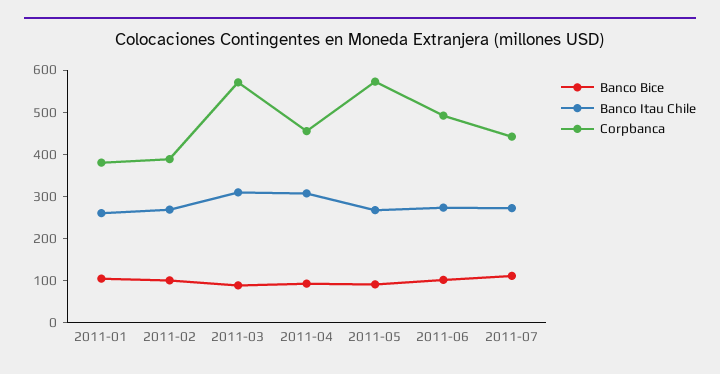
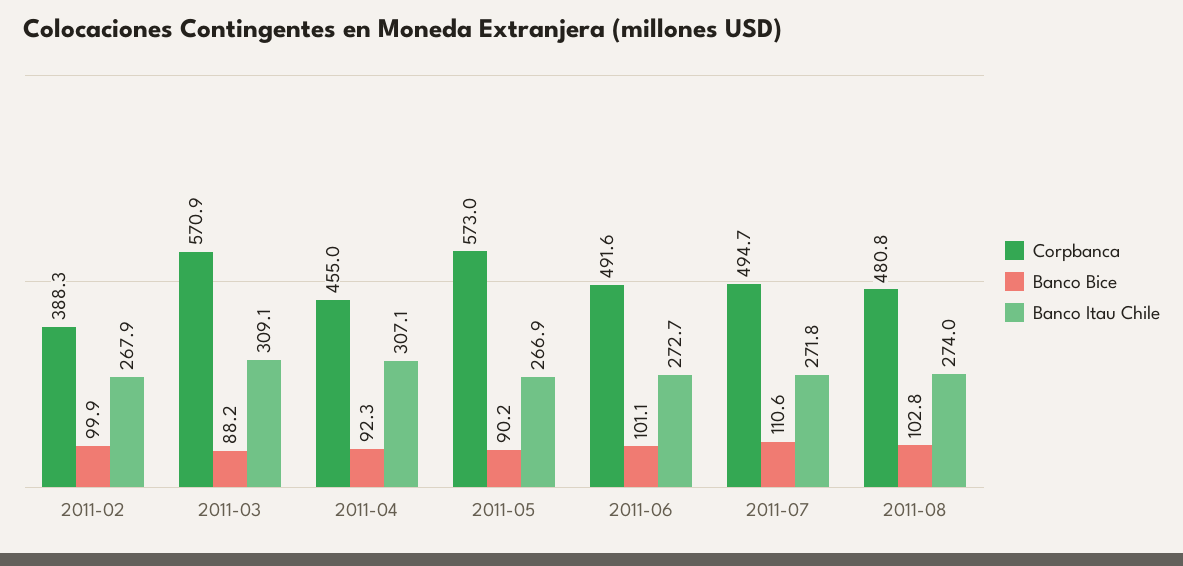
Banco Bice, 2011-01: 100 -> none
Banco Itau Chile, 2011-01: 260 -> none
Corpbanca, 2011-01: 380 -> none
Corpbanca, 2011-07: 440 -> 494.7
Corpbanca, 2011-08: none -> 480.8
Banco Bice, 2011-08: none -> 102.8
Banco Itau Chile, 2011-08: none -> 274

